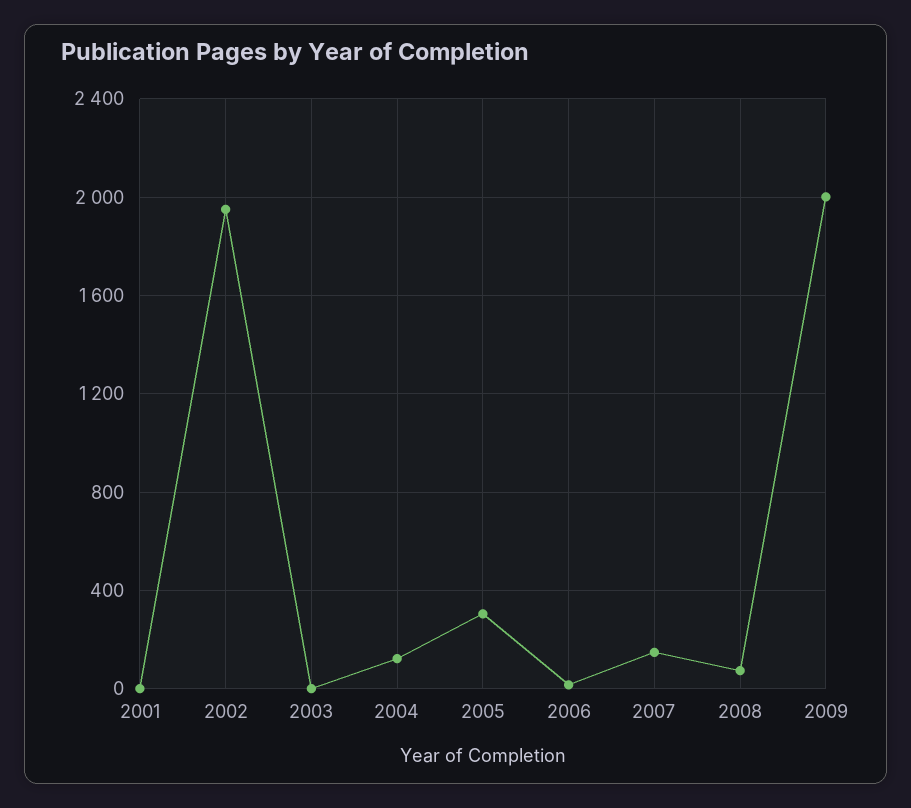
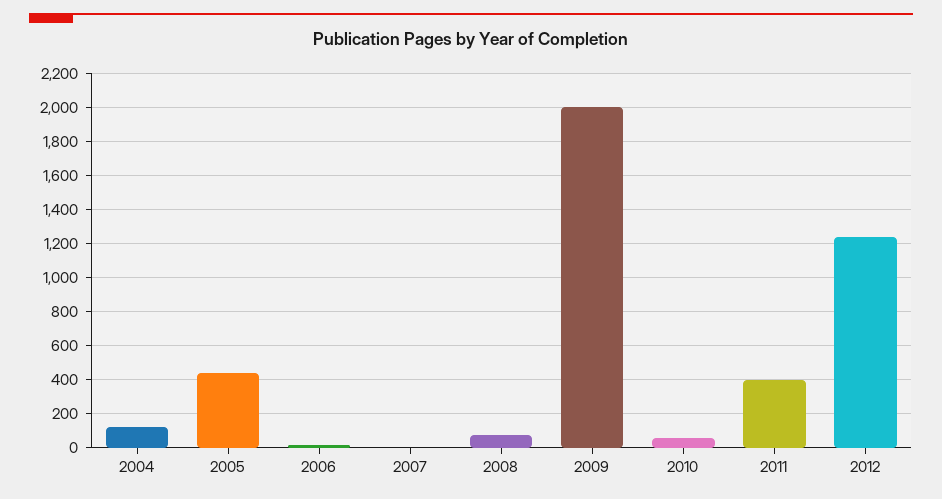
2001: 0 -> none
2002: 1950 -> none
2003: 0 -> none
2005: 300 -> 450
2007: 150 -> 0
2010: none -> 50
2011: none -> 400
2012: none -> 1250

